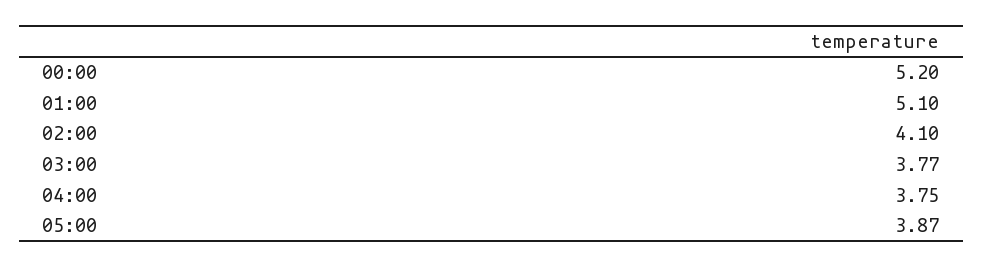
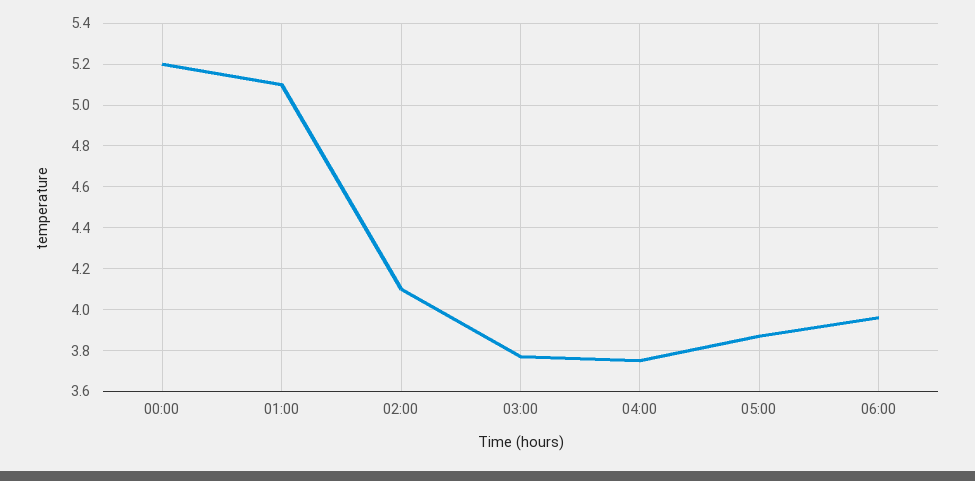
06:00: none -> 3.95

